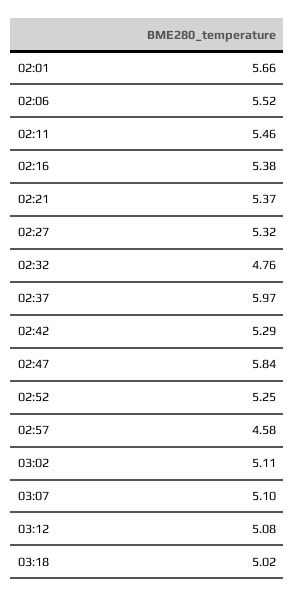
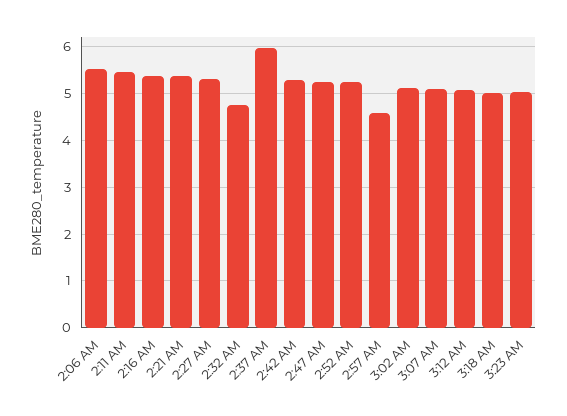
02:01: 5.66 -> none
02:47: 5.84 -> 5.2
3:23 AM: none -> 5

